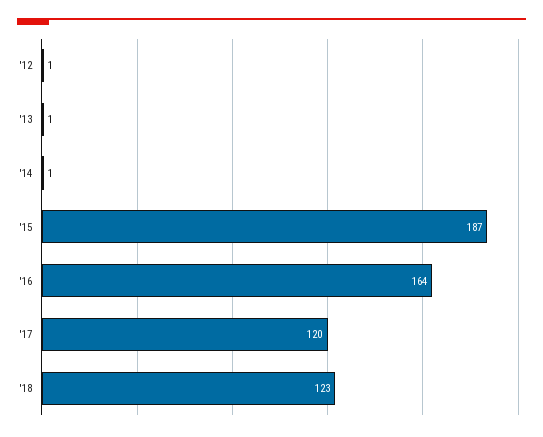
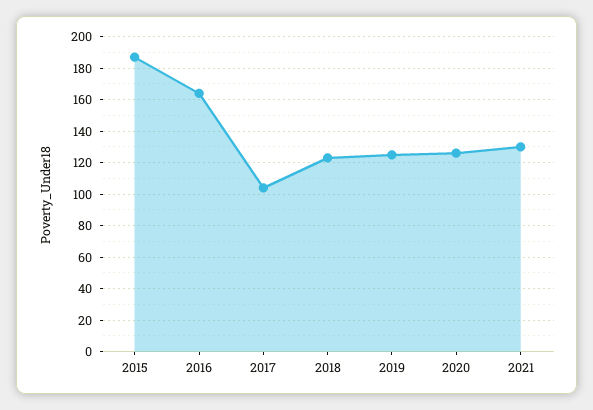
'12: 1 -> none
'13: 1 -> none
'14: 1 -> none
'17: 120 -> 105
2019: none -> 125
2020: none -> 125
2021: none -> 130

